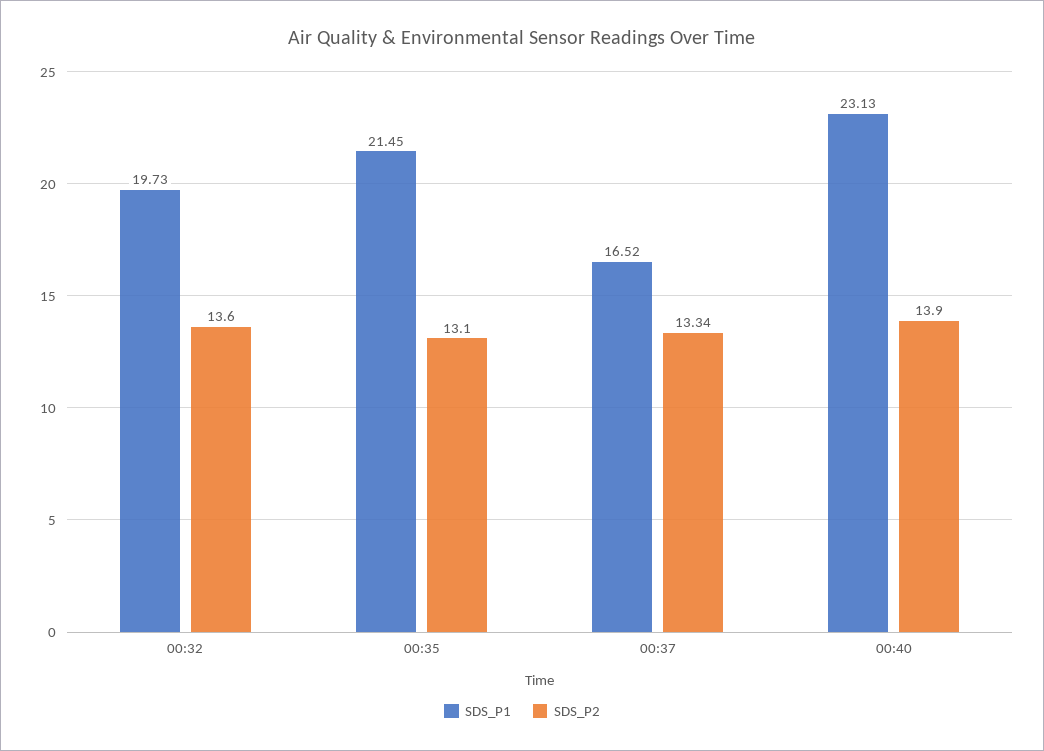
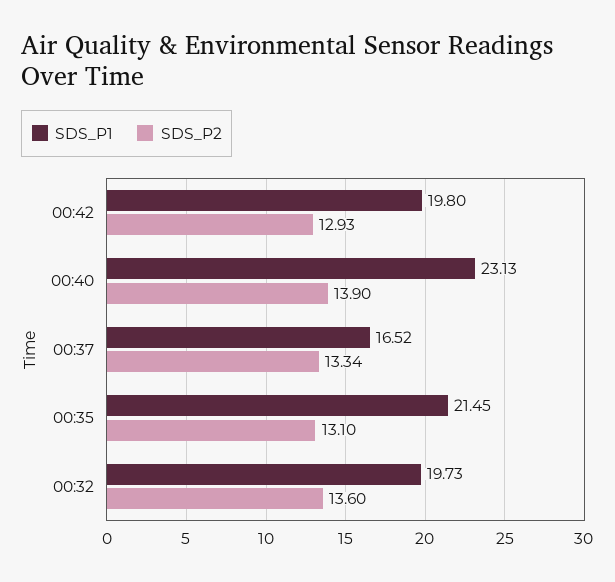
SDS_P1, 00:42: none -> 19.8
SDS_P2, 00:42: none -> 12.93

